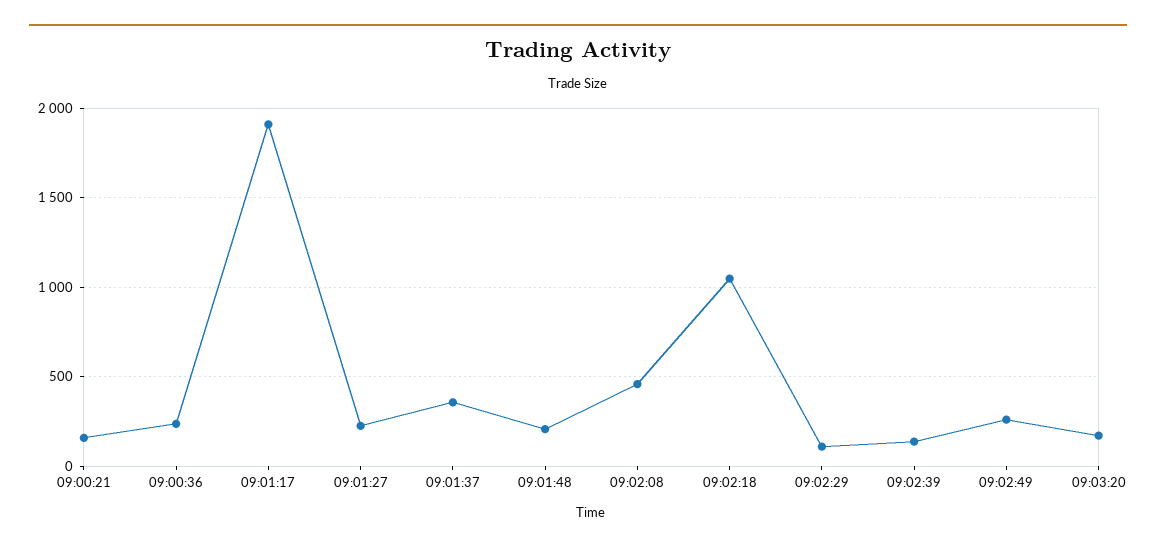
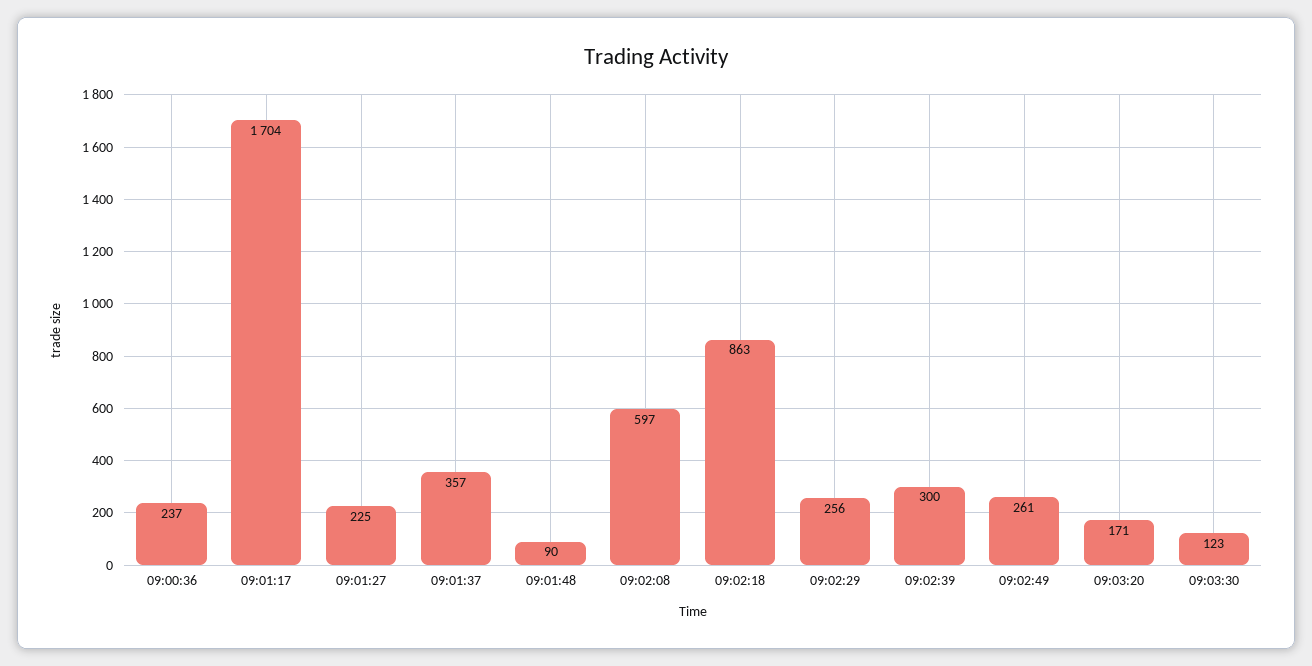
09:00:21: 150 -> none
09:01:17: 1900 -> 1704
09:01:48: 200 -> 90
09:02:08: 450 -> 597
09:02:18: 1050 -> 863
09:02:29: 100 -> 256
09:02:39: 150 -> 300
09:03:30: none -> 123

